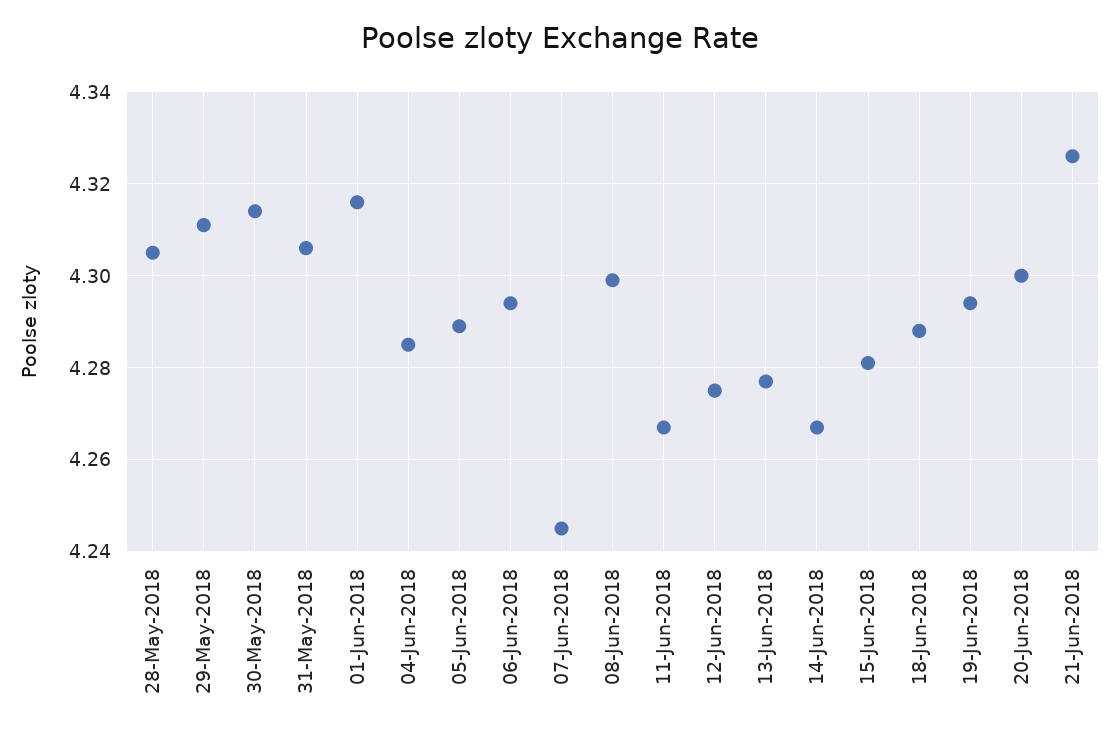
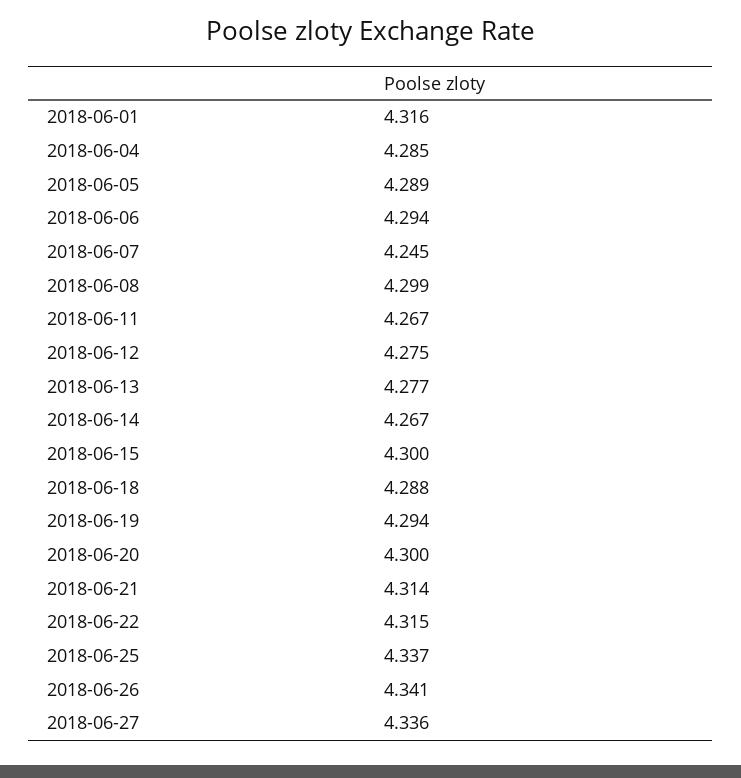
28-May-2018: 4.305 -> none
29-May-2018: 4.31 -> none
30-May-2018: 4.315 -> none
31-May-2018: 4.305 -> none
15-Jun-2018: 4.28 -> 4.3
21-Jun-2018: 4.325 -> 4.314
2018-06-22: none -> 4.315
2018-06-25: none -> 4.337
2018-06-26: none -> 4.341
2018-06-27: none -> 4.336

